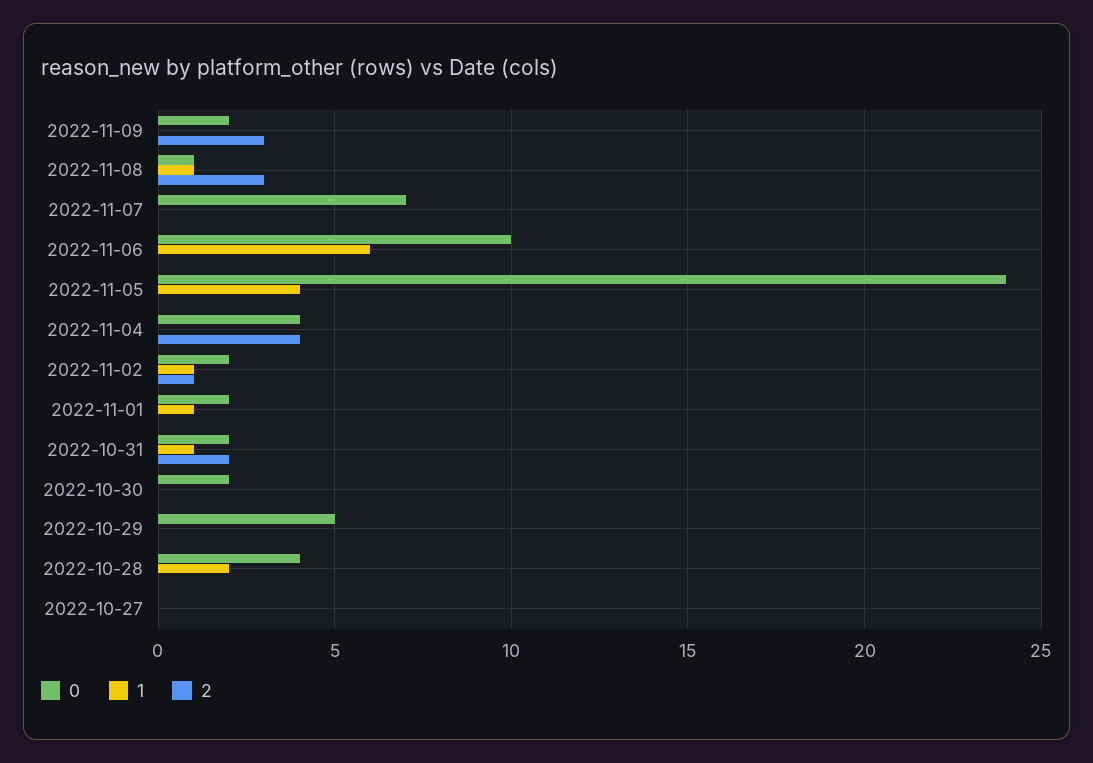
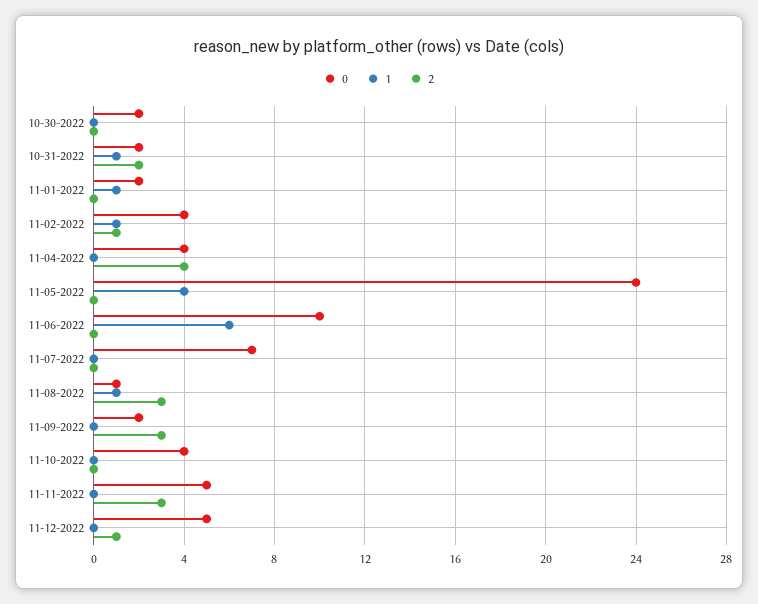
0, 2022-11-02: 2 -> 4
0, 2022-10-29: 5 -> none
1, 2022-10-29: 0 -> none
2, 2022-10-29: 0 -> none
0, 2022-10-28: 4 -> none
1, 2022-10-28: 2 -> none
2, 2022-10-28: 0 -> none
0, 2022-10-27: 0 -> none
1, 2022-10-27: 0 -> none
2, 2022-10-27: 0 -> none
0, 11-10-2022: none -> 4
1, 11-10-2022: none -> 0
2, 11-10-2022: none -> 0
0, 11-11-2022: none -> 5
1, 11-11-2022: none -> 0
2, 11-11-2022: none -> 3
0, 11-12-2022: none -> 5
1, 11-12-2022: none -> 0
2, 11-12-2022: none -> 1

